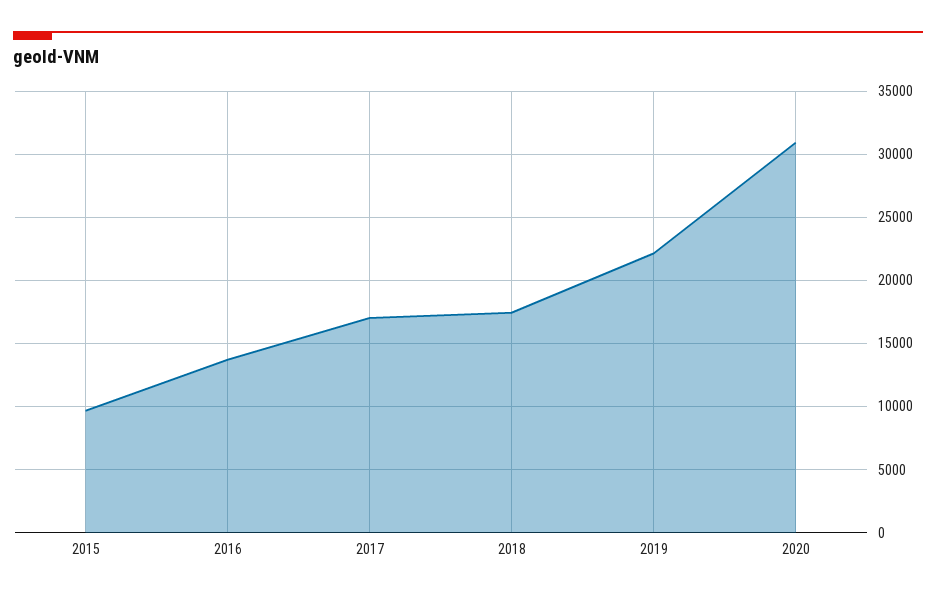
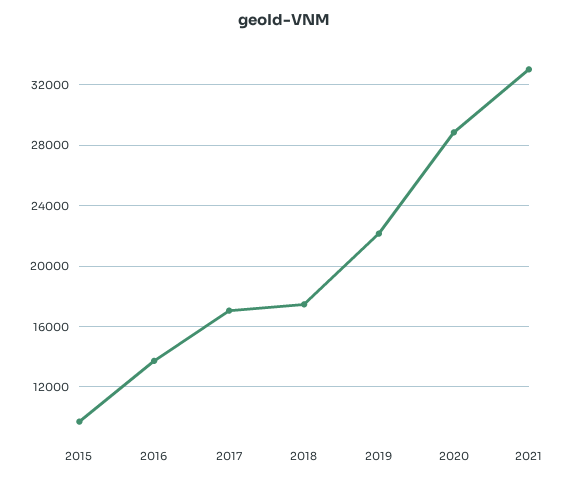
2020: 31000 -> 29000
2021: none -> 33000

